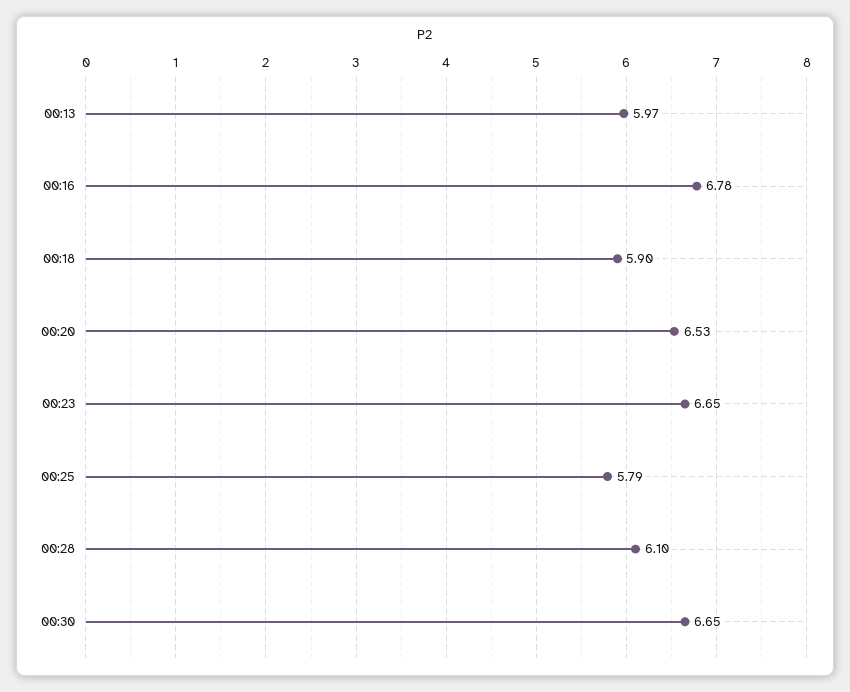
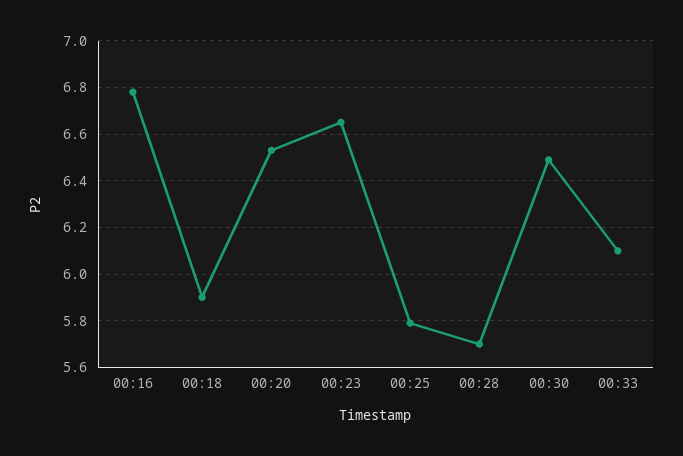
00:13: 5.97 -> none
00:28: 6.1 -> 5.7
00:30: 6.65 -> 6.5
00:33: none -> 6.1

